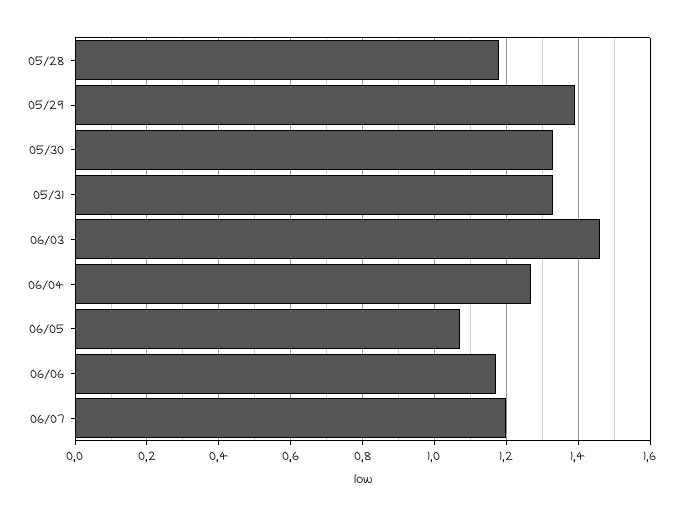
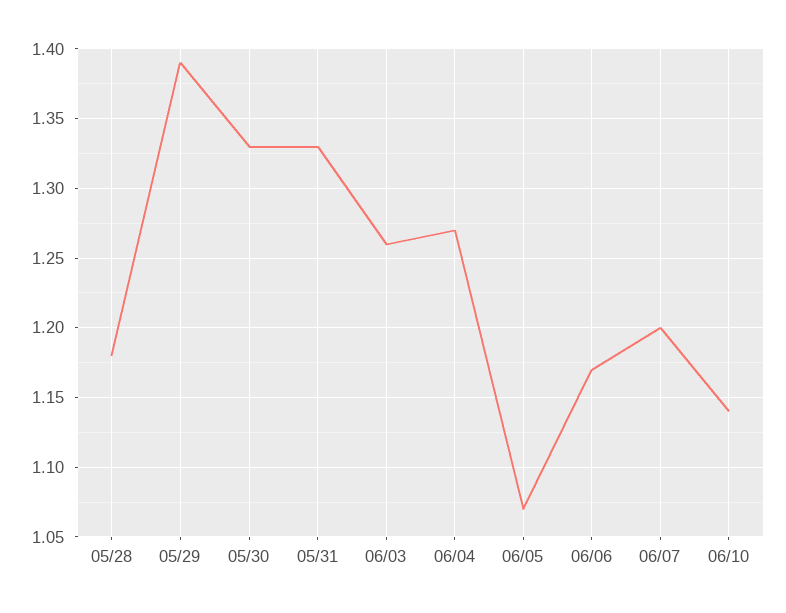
06/03: 1.45 -> 1.26
06/10: none -> 1.14

